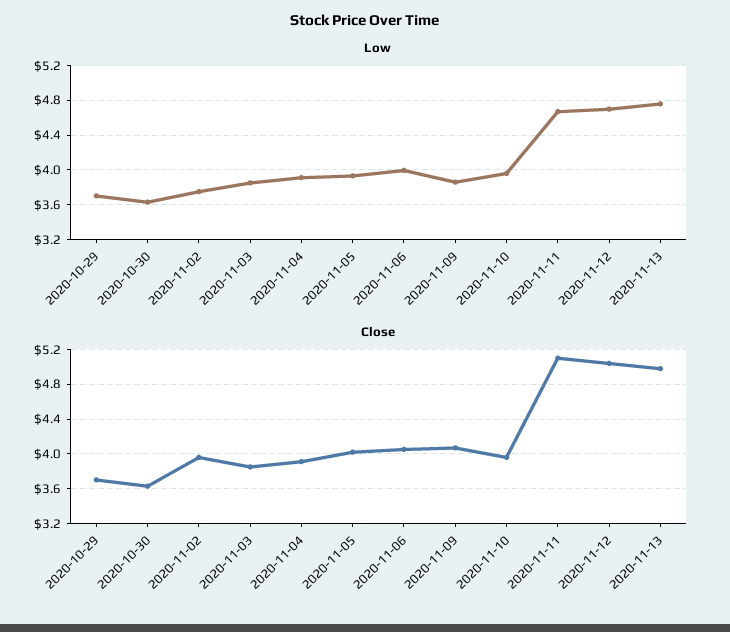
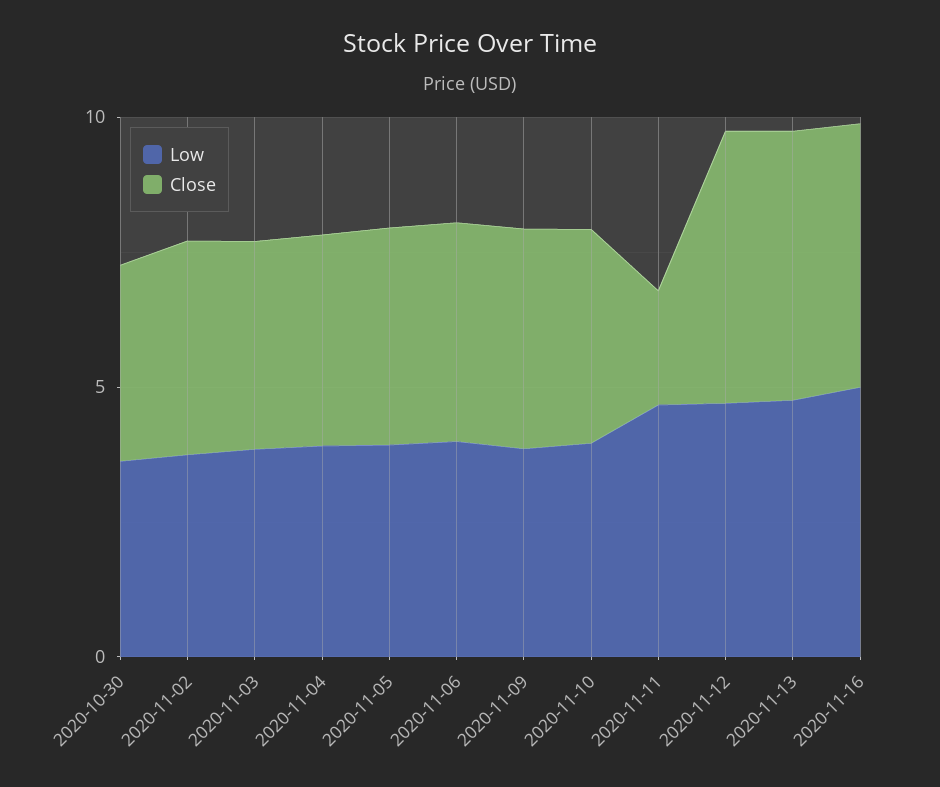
Low, 2020-10-29: 3.7 -> none
Close, 2020-10-29: 3.7 -> none
Close, 2020-11-11: 5.1 -> 2
Low, 2020-11-16: none -> 5
Close, 2020-11-16: none -> 5

